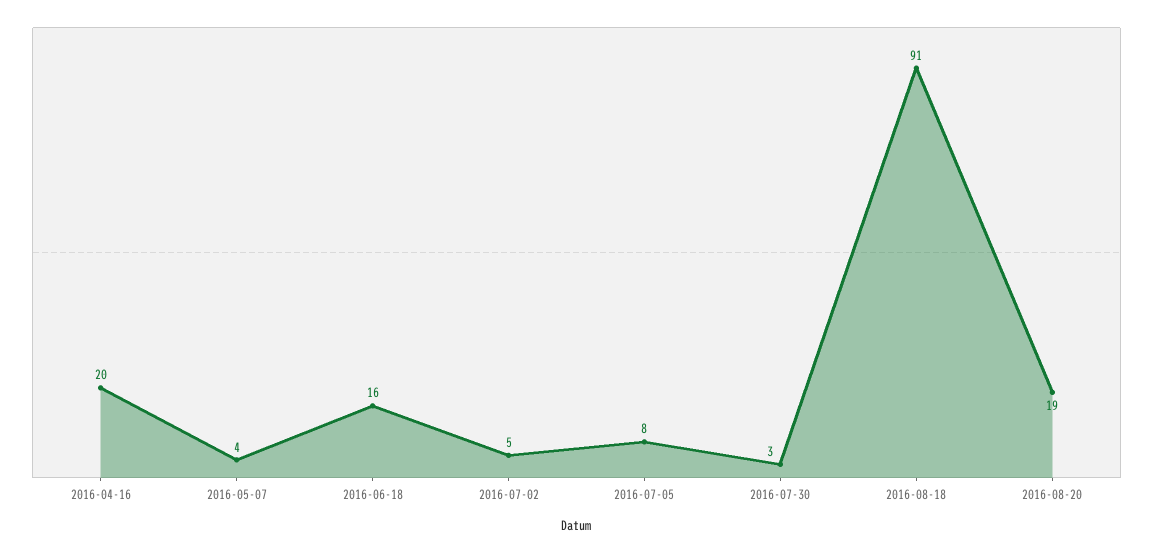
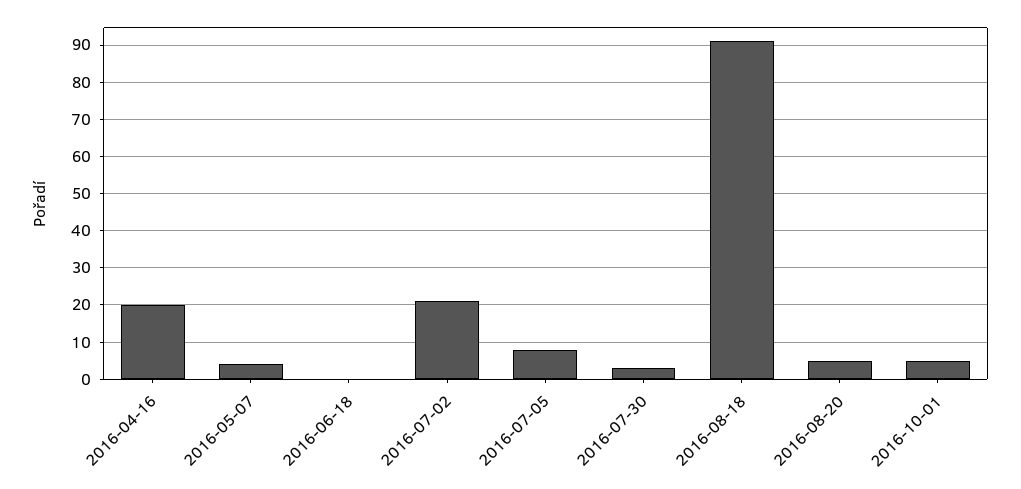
2016-06-18: 16 -> 0
2016-07-02: 5 -> 20
2016-08-20: 19 -> 5
2016-10-01: none -> 5

